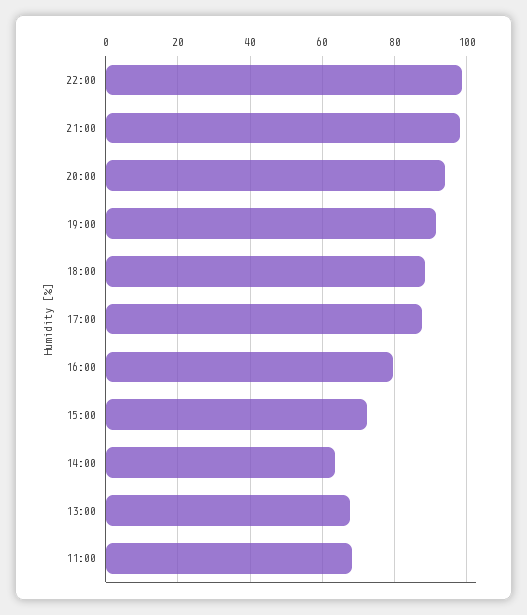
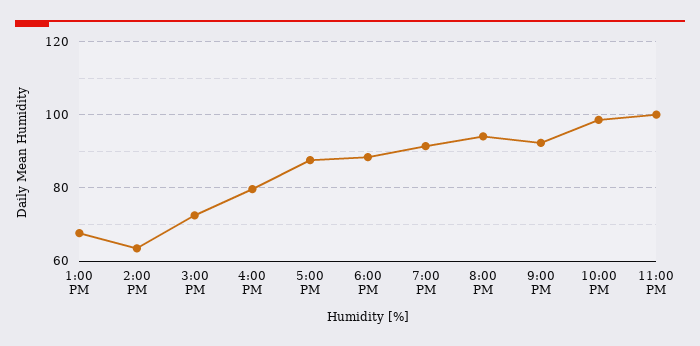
21:00: 98 -> 92
11:00: 68 -> none
11:00 PM: none -> 100

